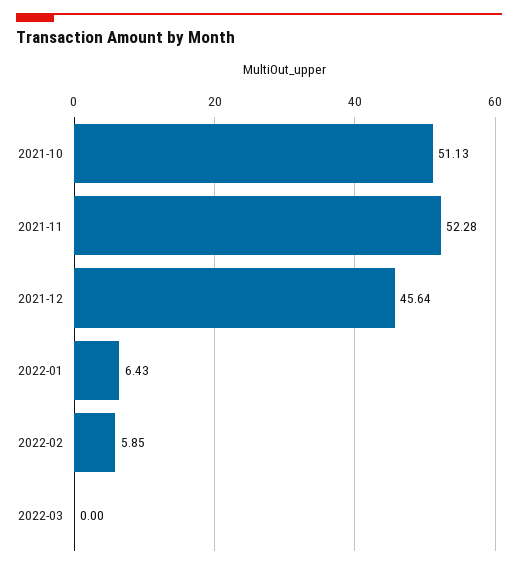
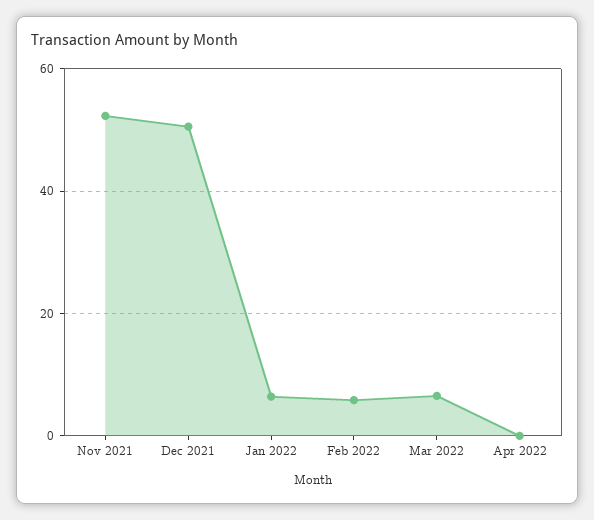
2021-10: 51.13 -> none
2021-12: 45.64 -> 50
2022-03: 0 -> 6
Apr 2022: none -> 0

